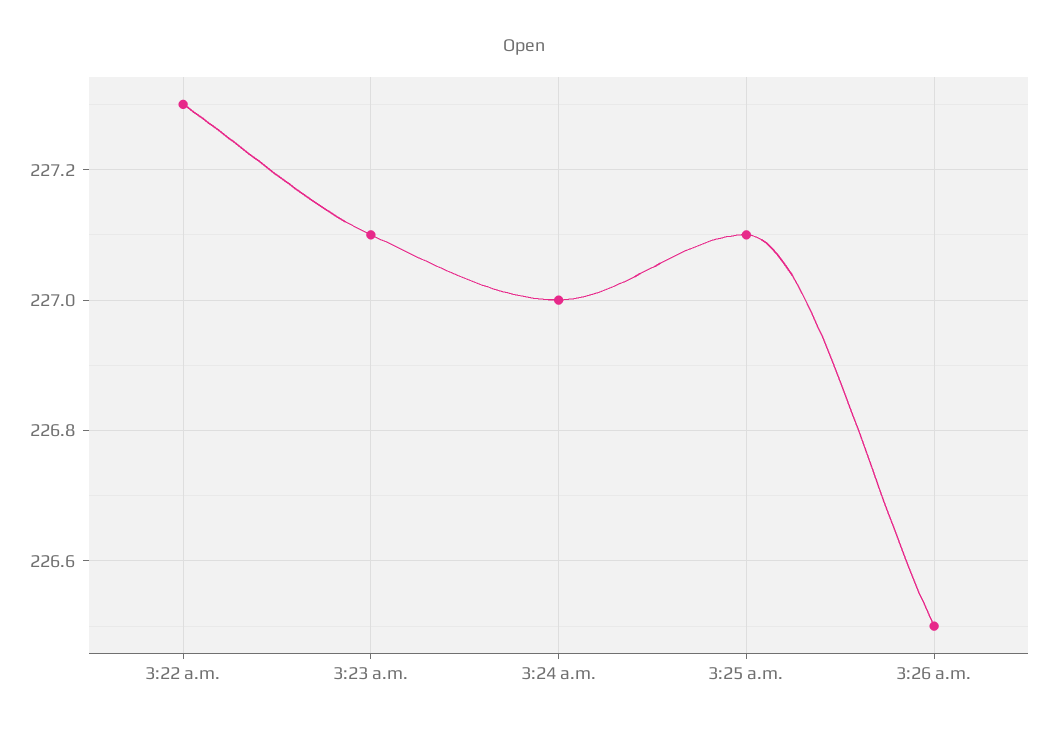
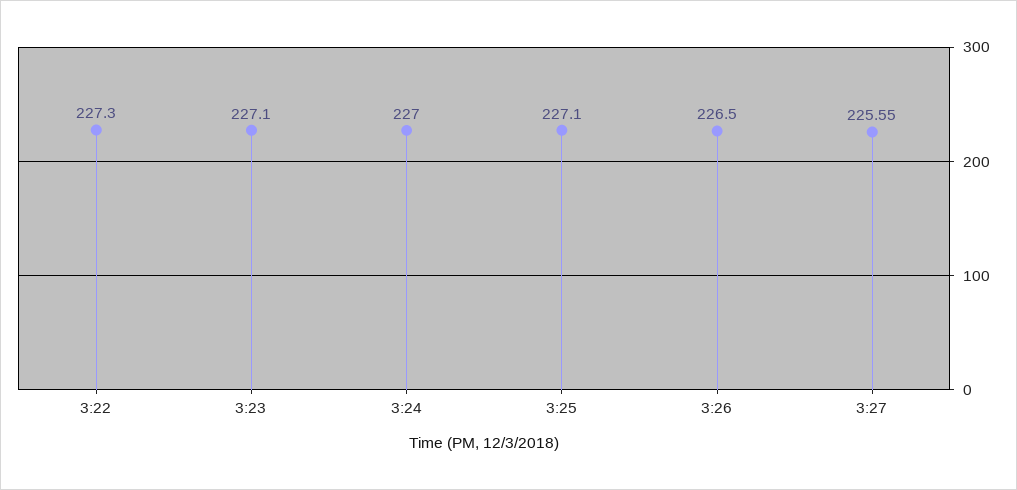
3:27: none -> 225.55

